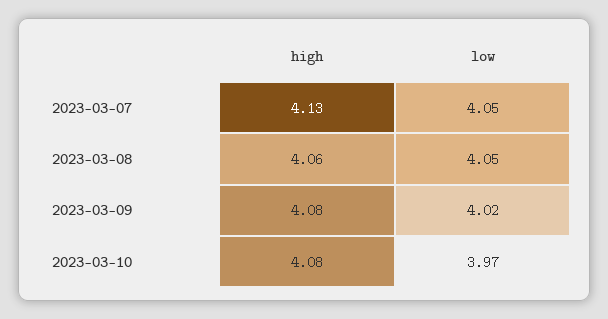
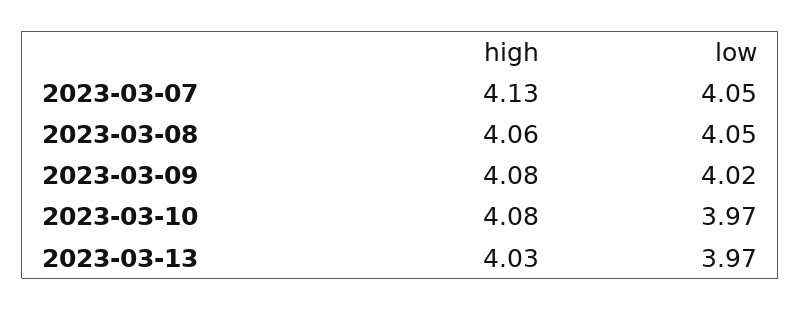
high, 2023-03-13: none -> 4.03
low, 2023-03-13: none -> 3.97

